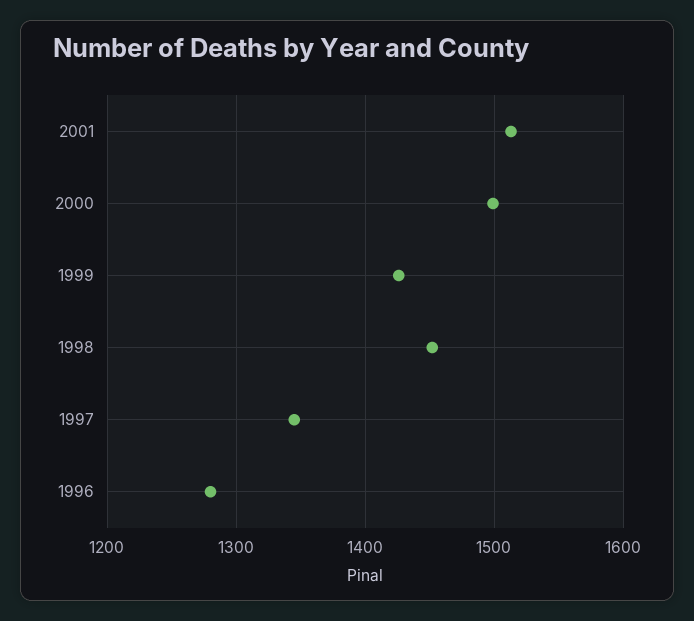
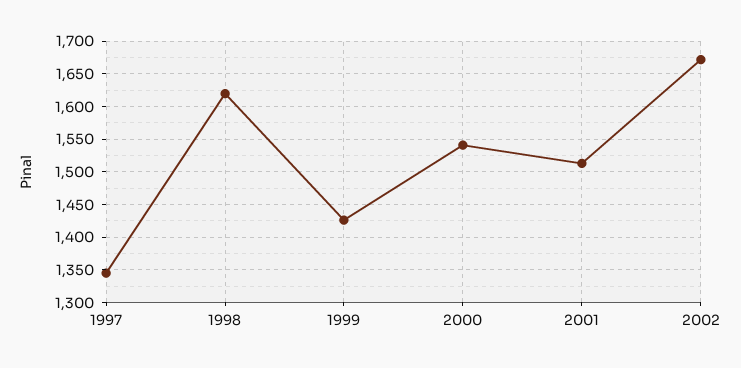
2000: 1500 -> 1540
1998: 1450 -> 1620
1996: 1280 -> none
2002: none -> 1670

